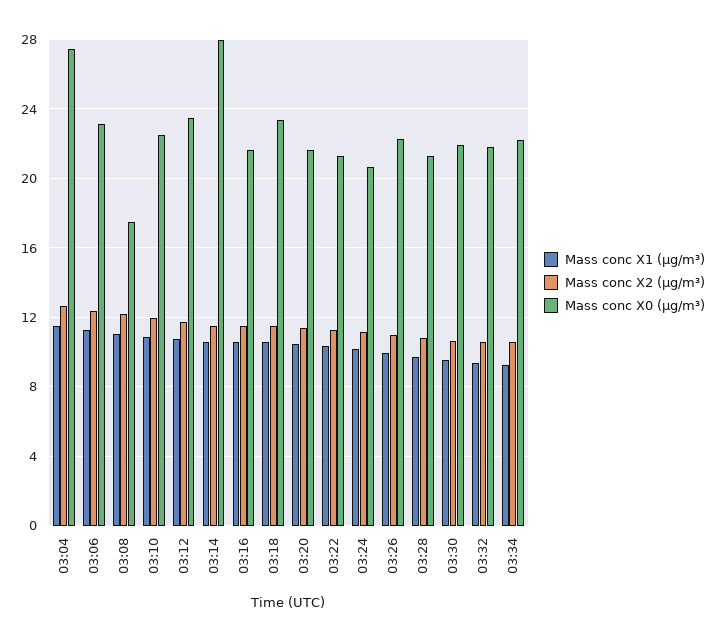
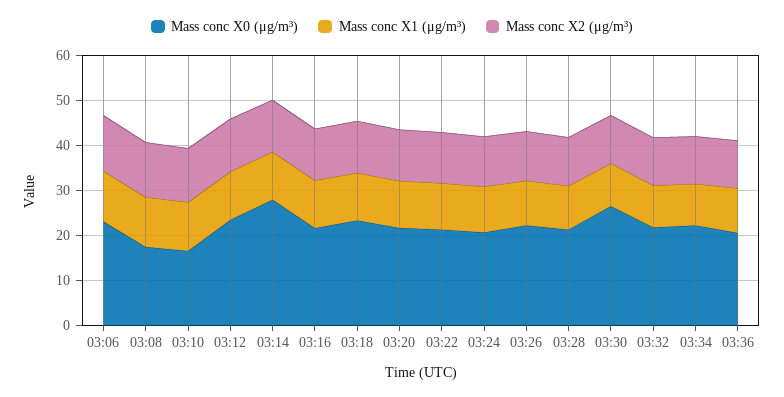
Mass conc X1 (μg/m³), 03:04: 11.5 -> none
Mass conc X2 (μg/m³), 03:04: 12.5 -> none
Mass conc X0 (μg/m³), 03:04: 27.5 -> none
Mass conc X0 (μg/m³), 03:10: 22.5 -> 16
Mass conc X0 (μg/m³), 03:30: 22 -> 26
Mass conc X0 (μg/m³), 03:36: none -> 20
Mass conc X1 (μg/m³), 03:36: none -> 10
Mass conc X2 (μg/m³), 03:36: none -> 10

